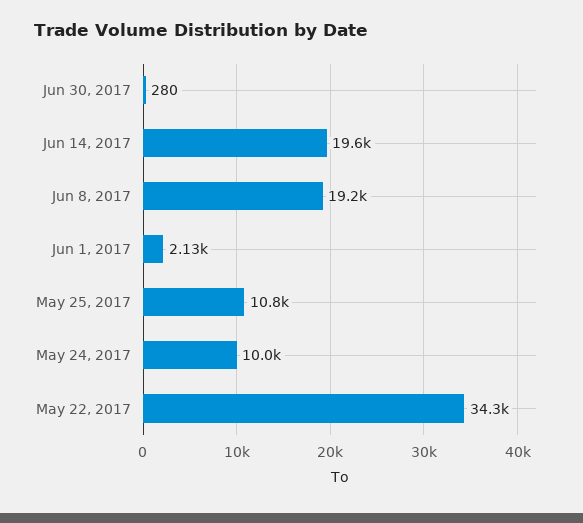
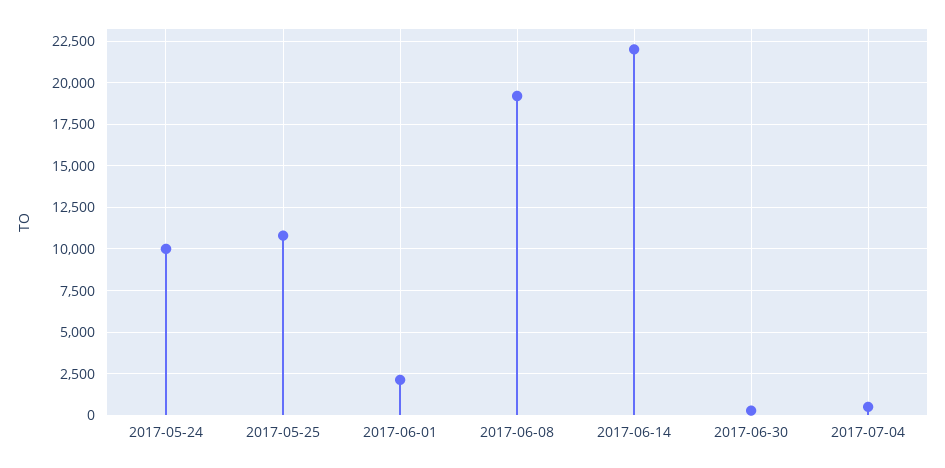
Jun 14, 2017: 19600 -> 22000
May 22, 2017: 34300 -> none
2017-07-04: none -> 500

